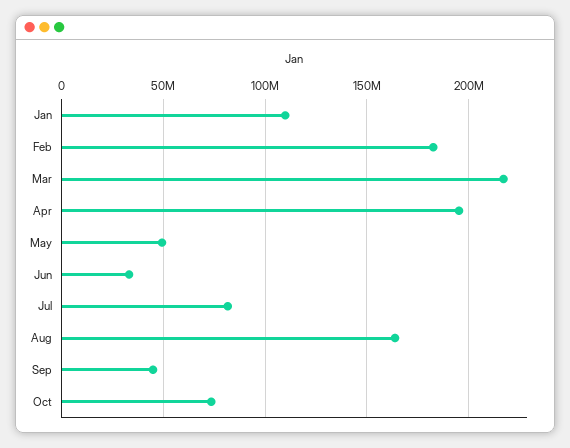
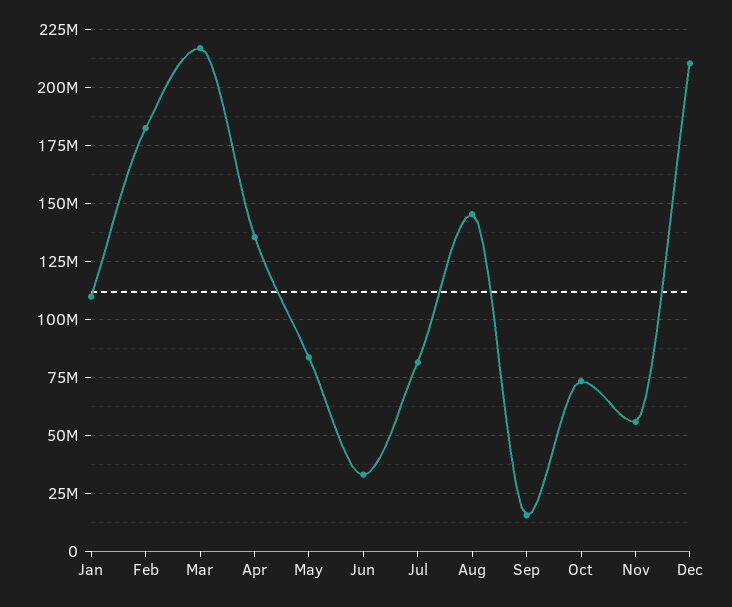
Apr: 195000000 -> 135000000
May: 50000000 -> 85000000
Aug: 165000000 -> 145000000
Sep: 45000000 -> 15000000
Nov: none -> 55000000
Dec: none -> 210000000

